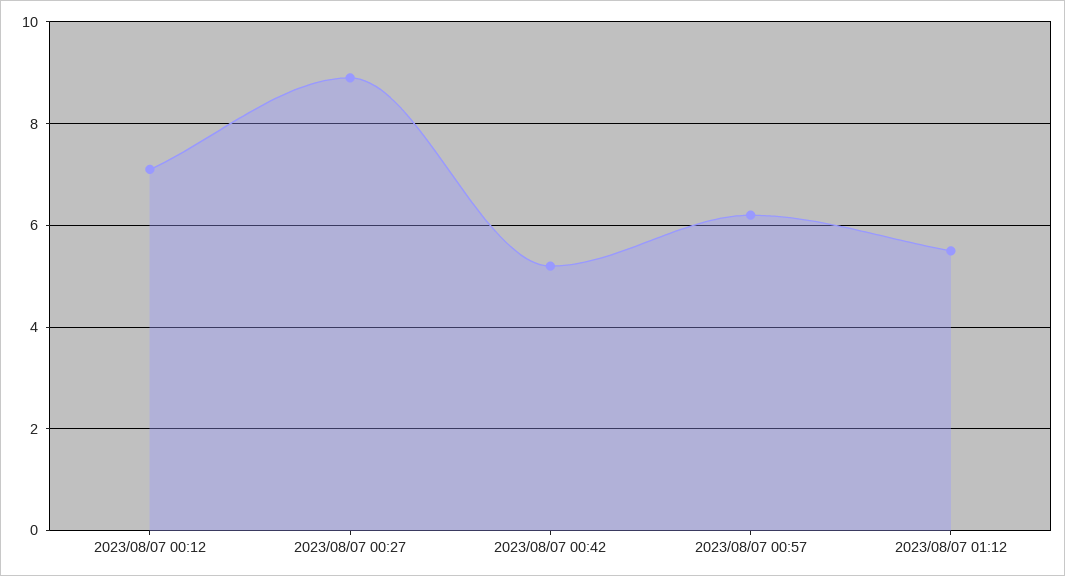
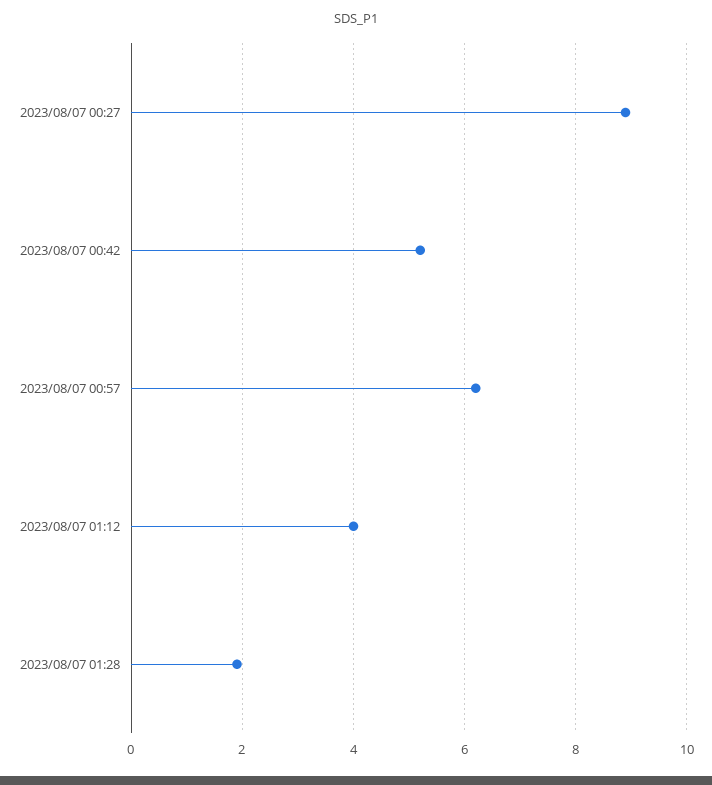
2023/08/07 00:12: 7 -> none
2023/08/07 01:12: 5.5 -> 4
2023/08/07 01:28: none -> 2

